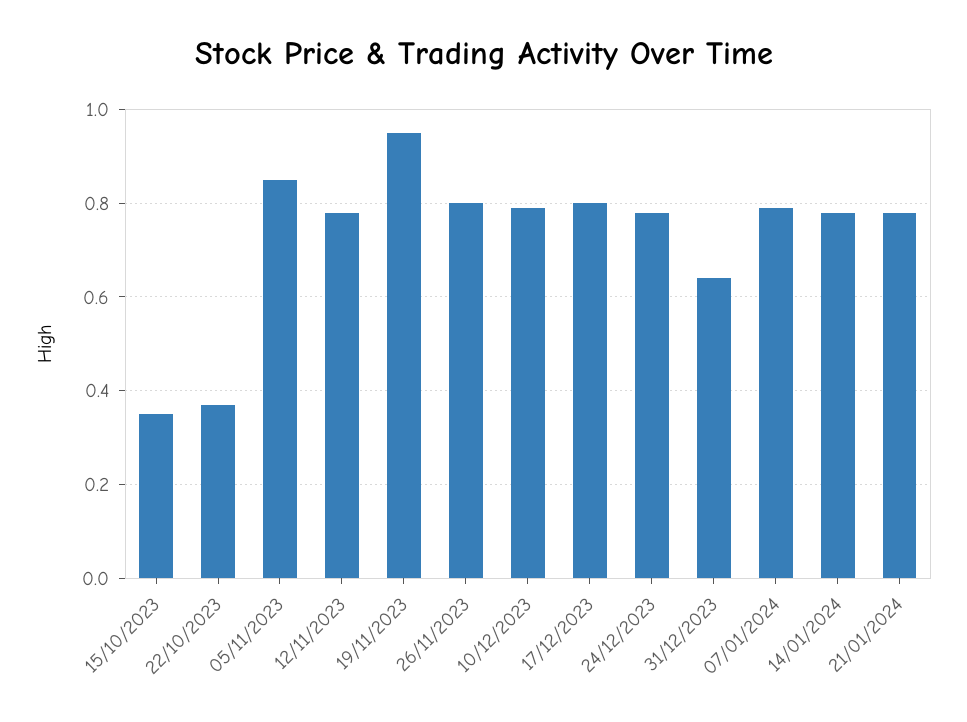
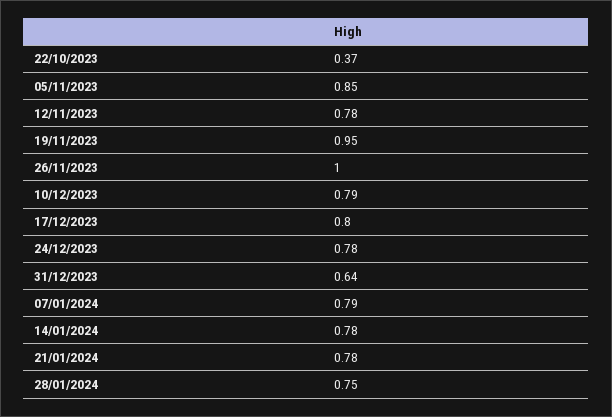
15/10/2023: 0.35 -> none
26/11/2023: 0.8 -> 1
28/01/2024: none -> 0.75

